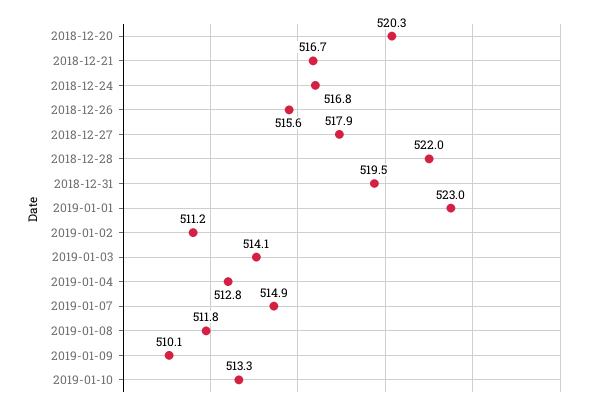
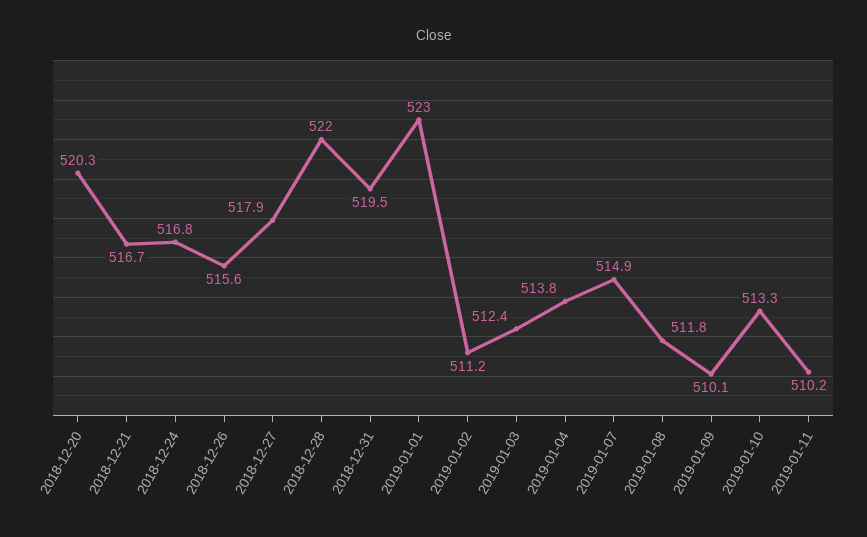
2019-01-03: 514.1 -> 512.4
2019-01-04: 512.8 -> 513.8
2019-01-11: none -> 510.2

